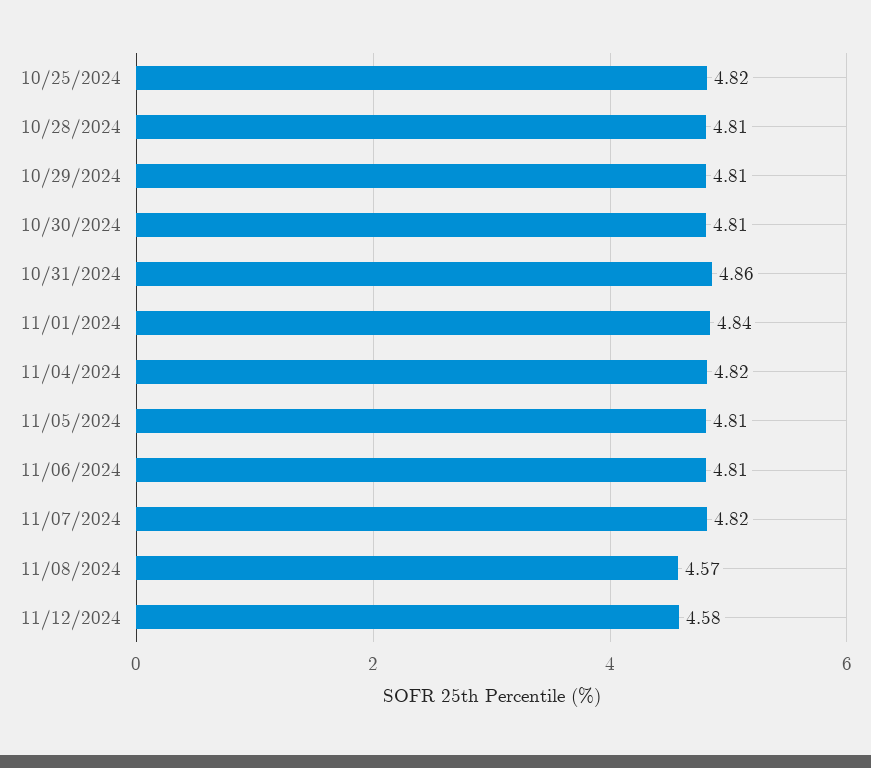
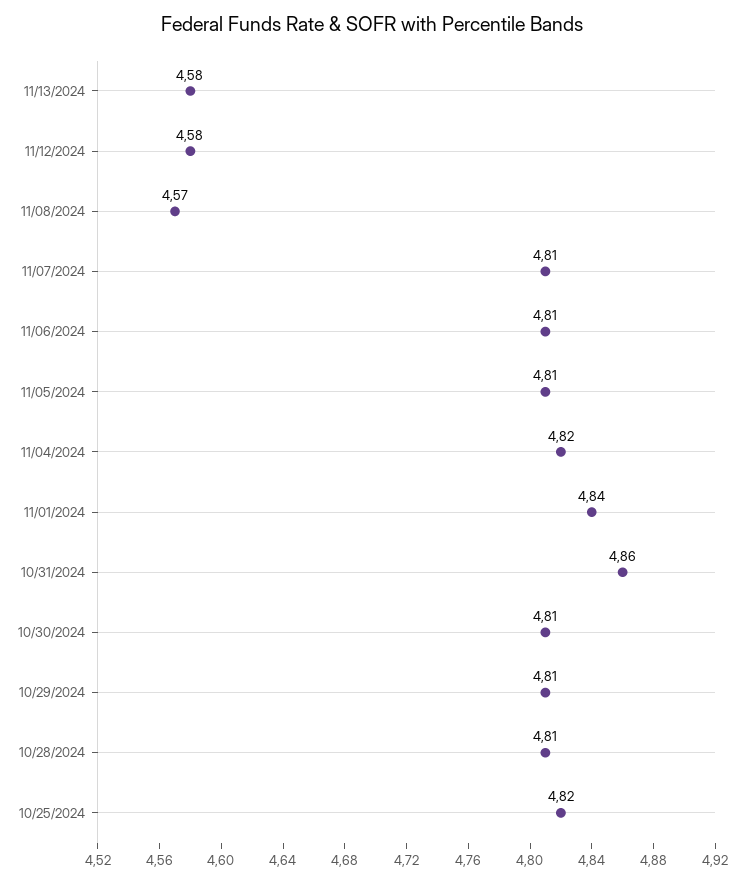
11/07/2024: 4.82 -> 4.81
11/13/2024: none -> 4.58

